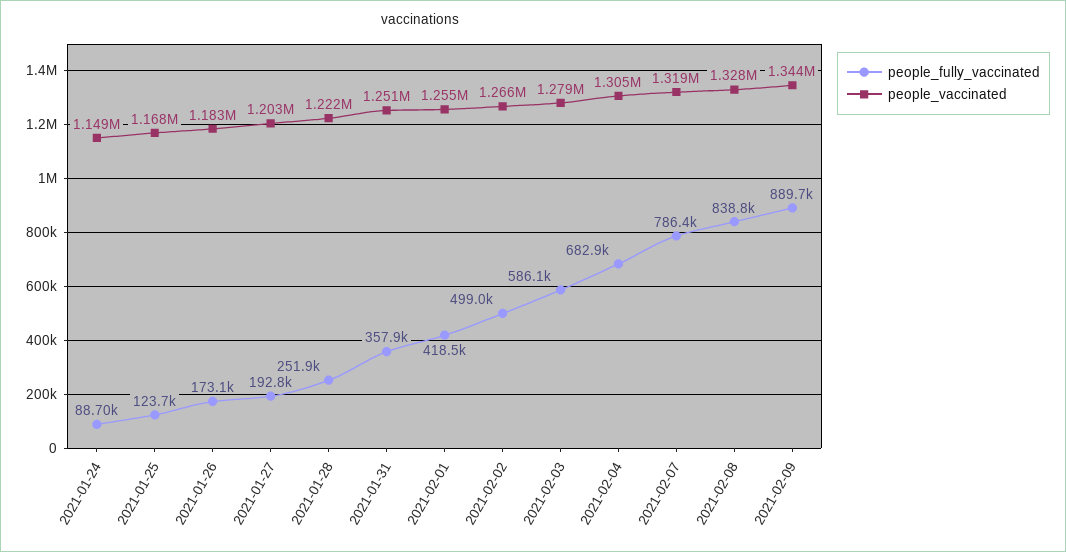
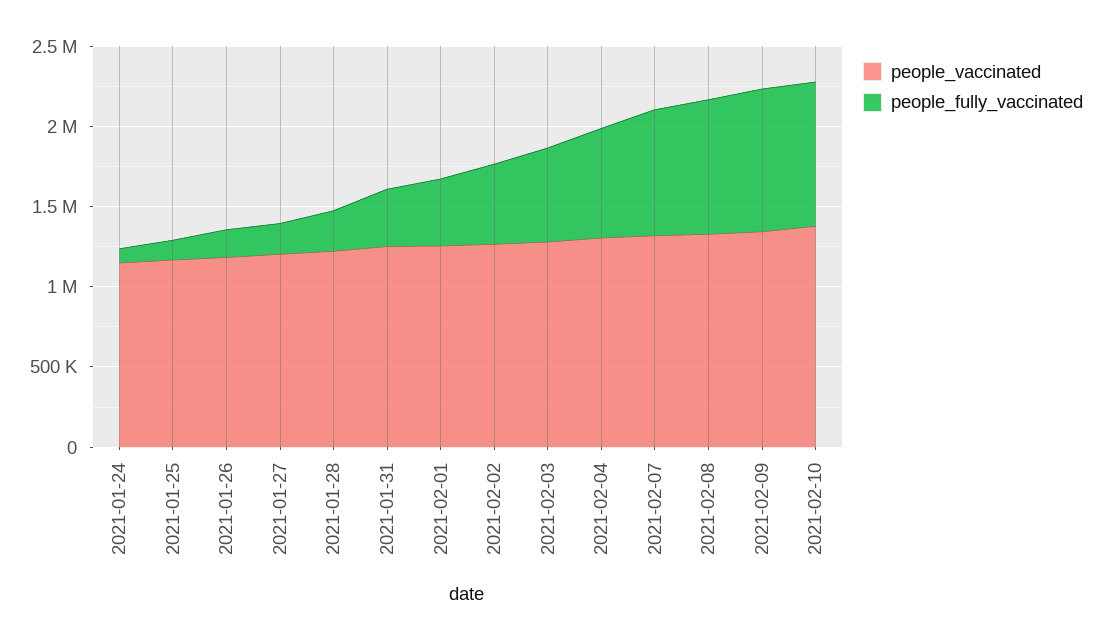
people_vaccinated, 2021-02-10: none -> 1400000
people_fully_vaccinated, 2021-02-10: none -> 900000

